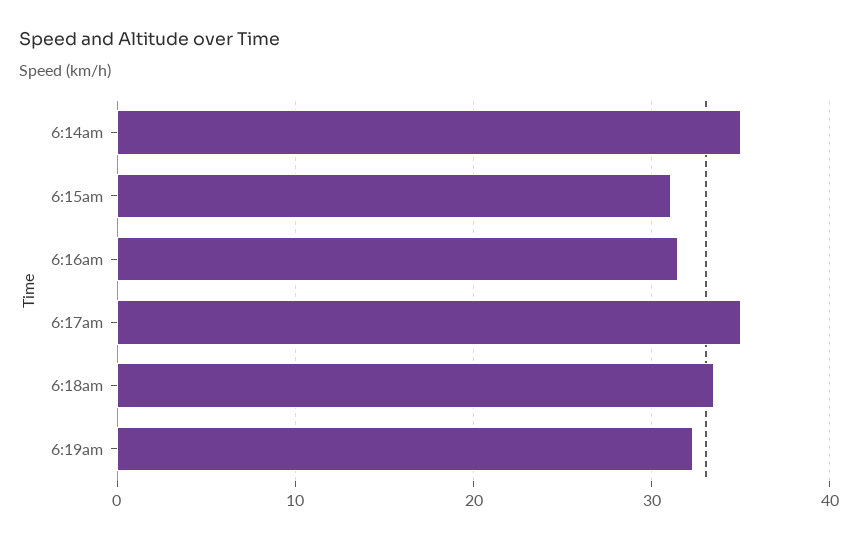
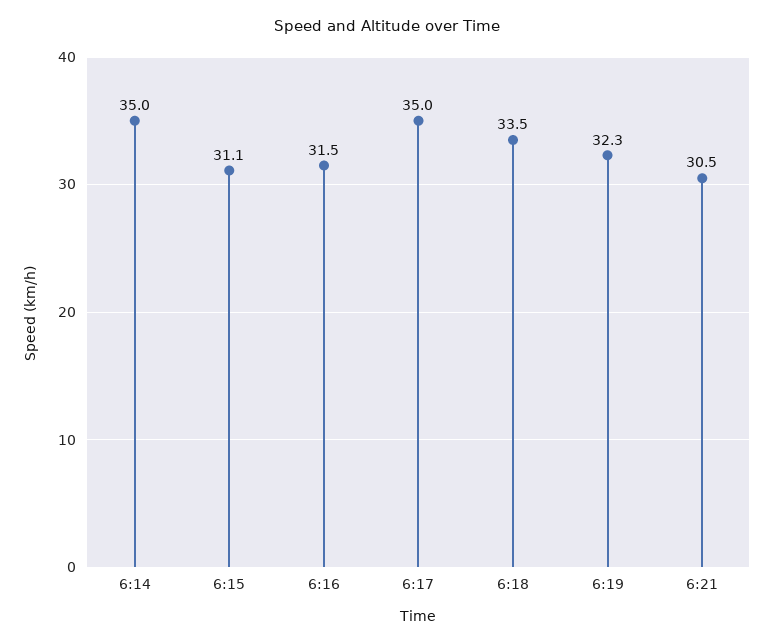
6:21: none -> 30.5

